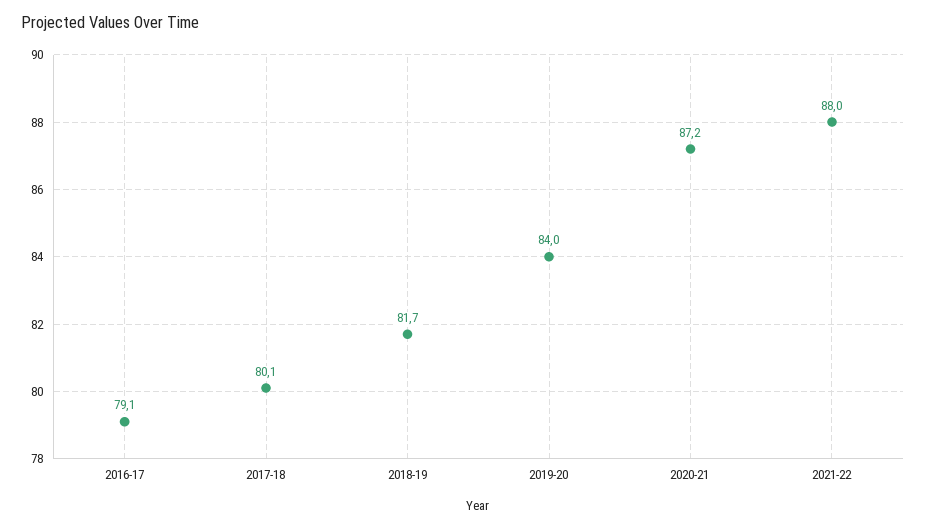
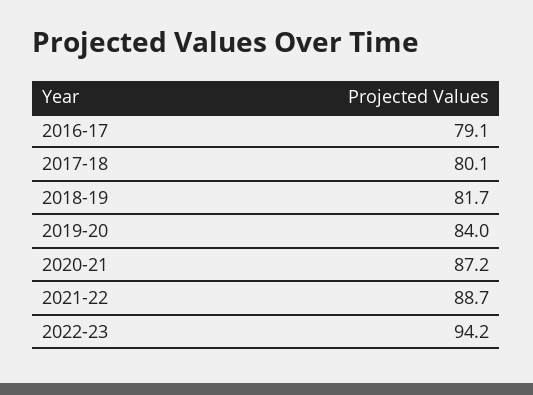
2021-22: 88 -> 88.7
2022-23: none -> 94.2

